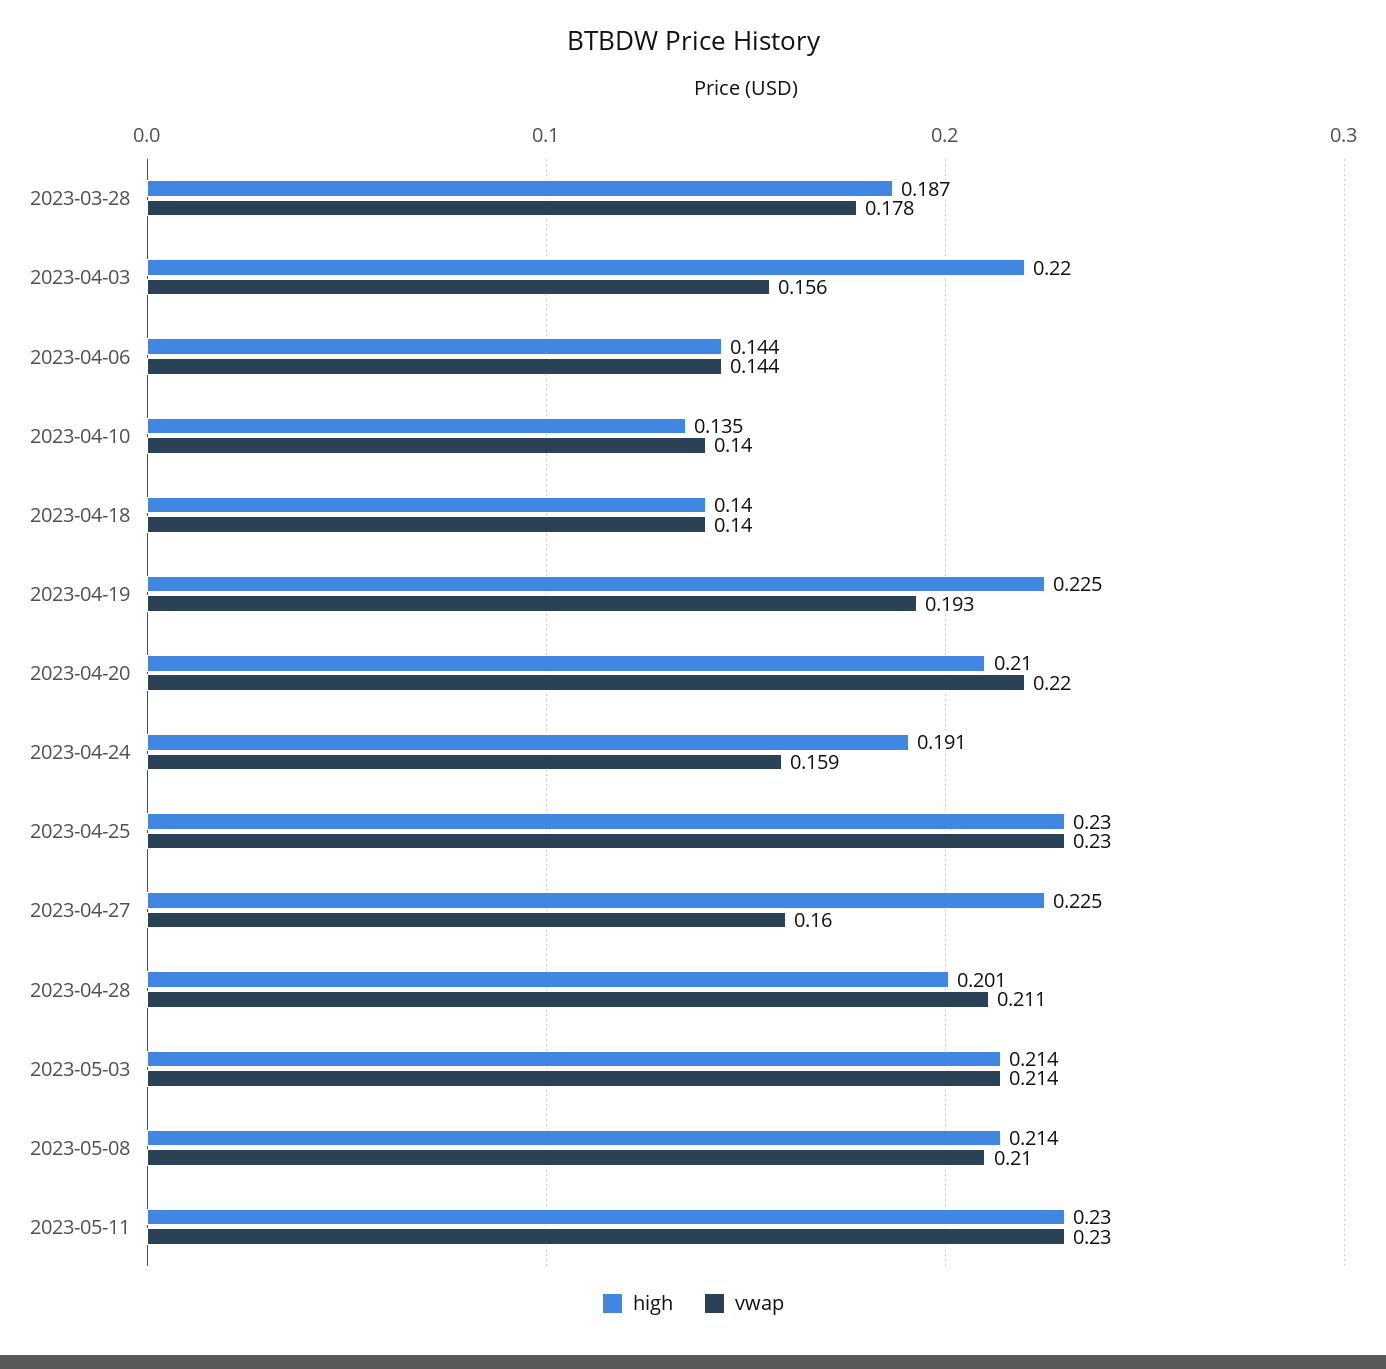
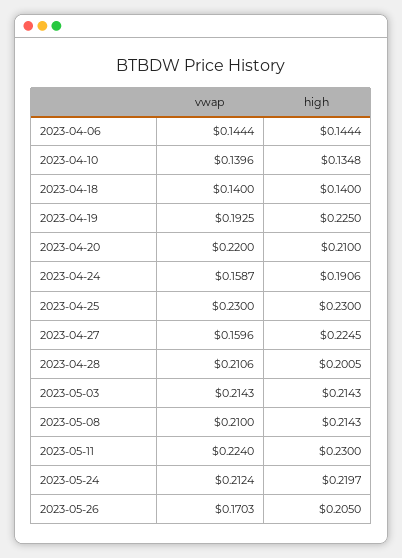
high, 2023-03-28: 0.187 -> none
vwap, 2023-03-28: 0.178 -> none
high, 2023-04-03: 0.22 -> none
vwap, 2023-04-03: 0.156 -> none
vwap, 2023-05-11: 0.23 -> 0.224
vwap, 2023-05-24: none -> 0.2124
high, 2023-05-24: none -> 0.2197
vwap, 2023-05-26: none -> 0.1703
high, 2023-05-26: none -> 0.205

